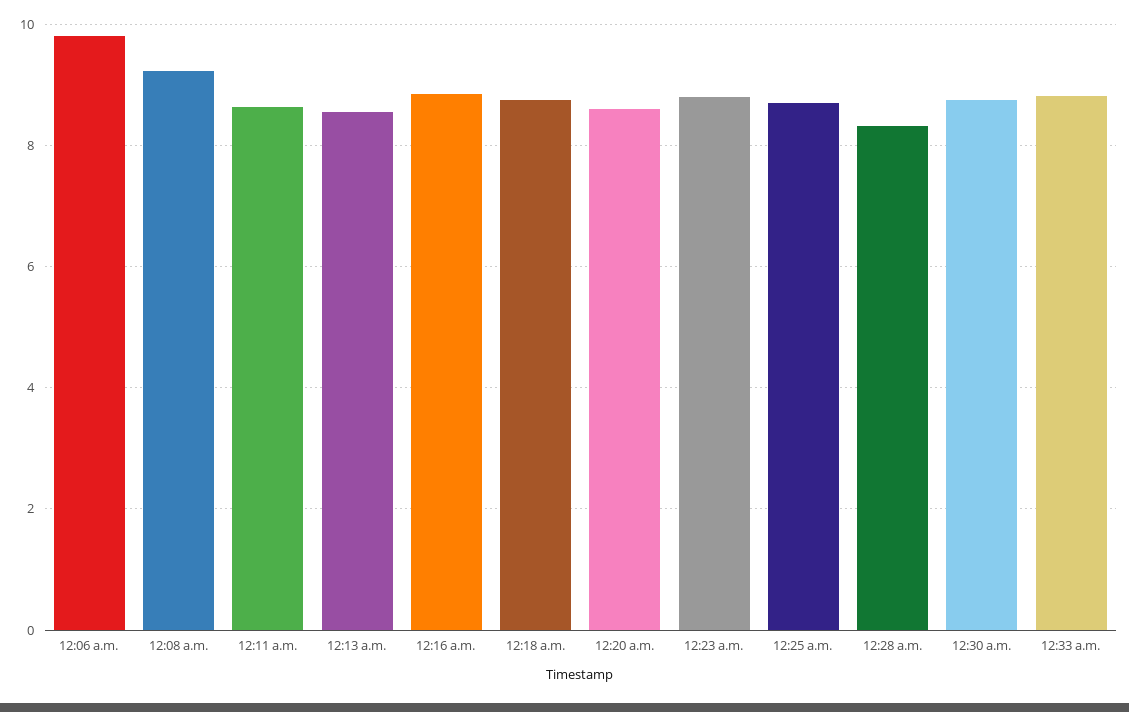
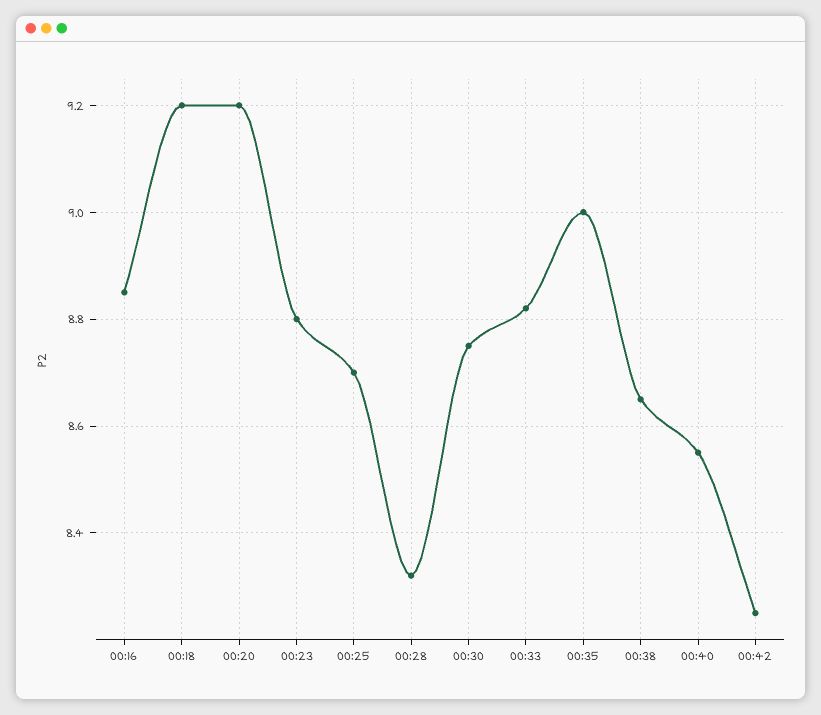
12:06 a.m.: 9.8 -> none
12:08 a.m.: 9.2 -> none
12:11 a.m.: 8.6 -> none
12:13 a.m.: 8.6 -> none
12:18 a.m.: 8.8 -> 9.2
12:20 a.m.: 8.6 -> 9.2
00:35: none -> 9
00:38: none -> 8.65
00:40: none -> 8.55
00:42: none -> 8.25

